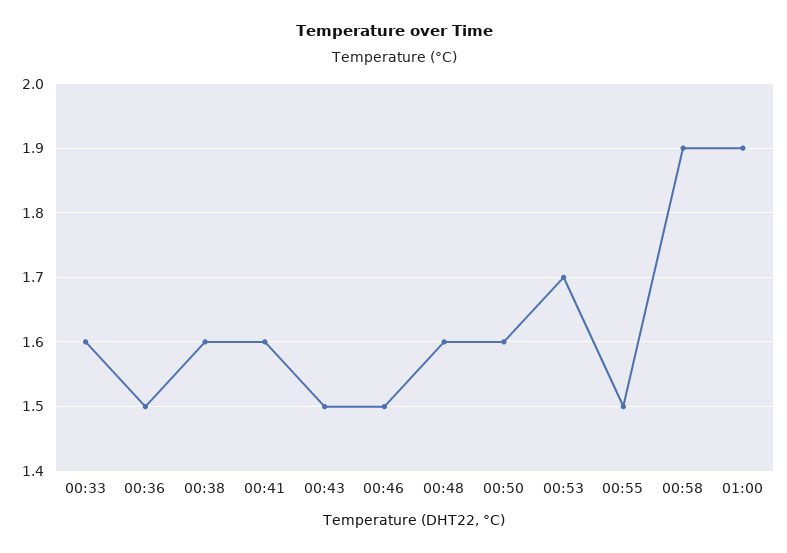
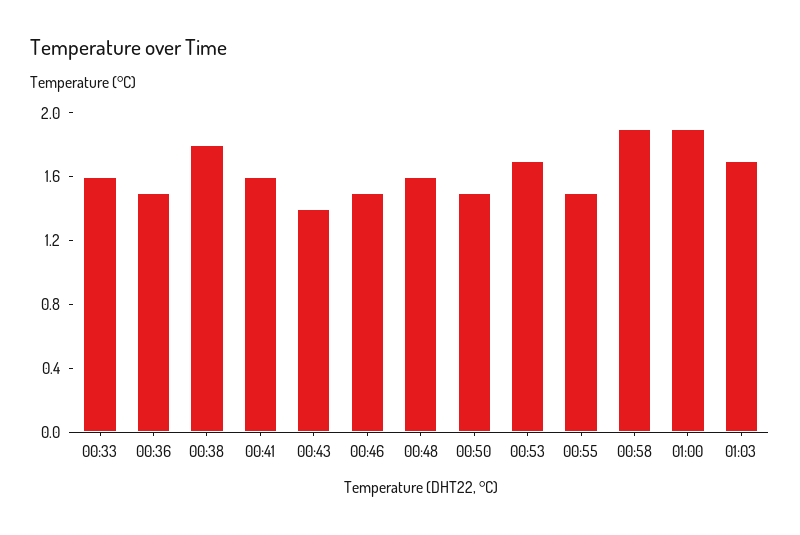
00:38: 1.6 -> 1.8
00:43: 1.5 -> 1.4
00:50: 1.6 -> 1.5
01:03: none -> 1.7

